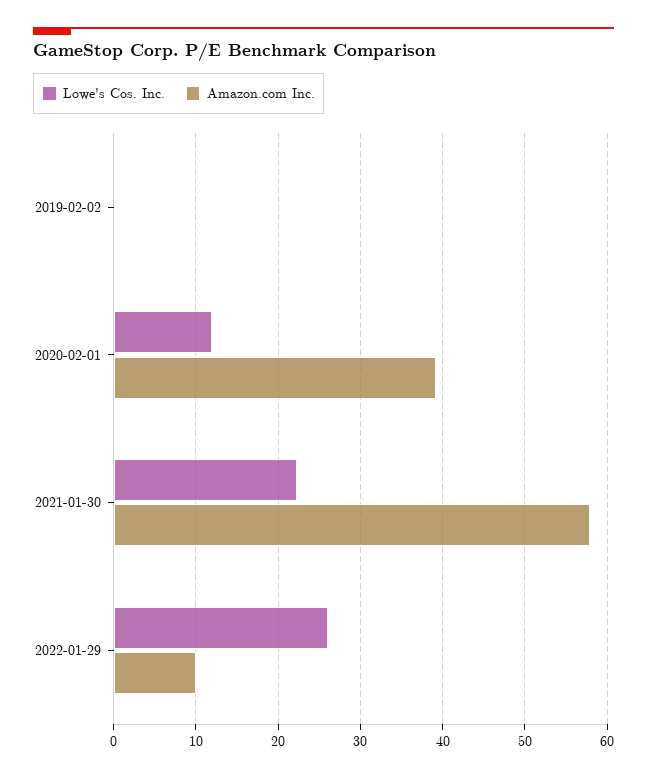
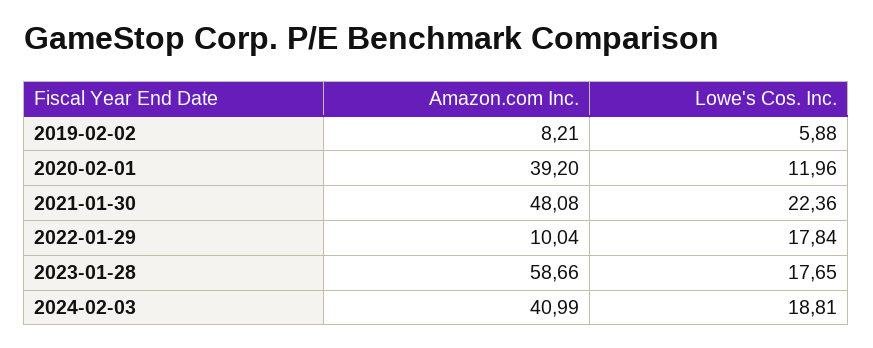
Lowe's Cos. Inc., 2019-02-02: 0 -> 5.88
Amazon.com Inc., 2019-02-02: 0 -> 8.21
Amazon.com Inc., 2021-01-30: 58 -> 48.08
Lowe's Cos. Inc., 2022-01-29: 26 -> 17.84
Amazon.com Inc., 2023-01-28: none -> 58.66
Lowe's Cos. Inc., 2023-01-28: none -> 17.65
Amazon.com Inc., 2024-02-03: none -> 40.99
Lowe's Cos. Inc., 2024-02-03: none -> 18.81

